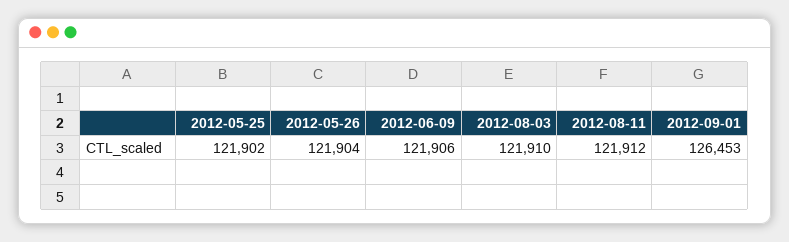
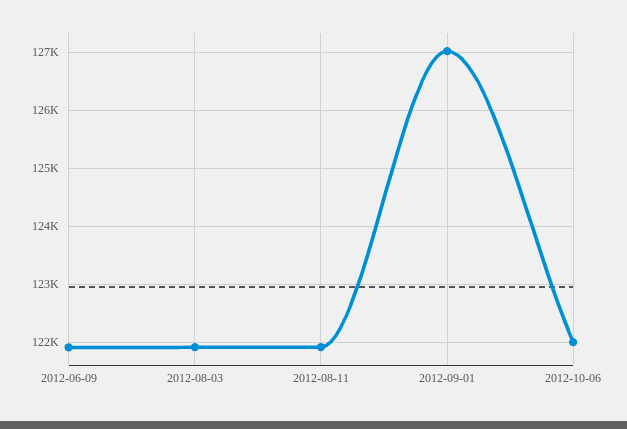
2012-05-25: 121902 -> none
2012-05-26: 121904 -> none
2012-09-01: 126453 -> 127000
2012-10-06: none -> 122000

